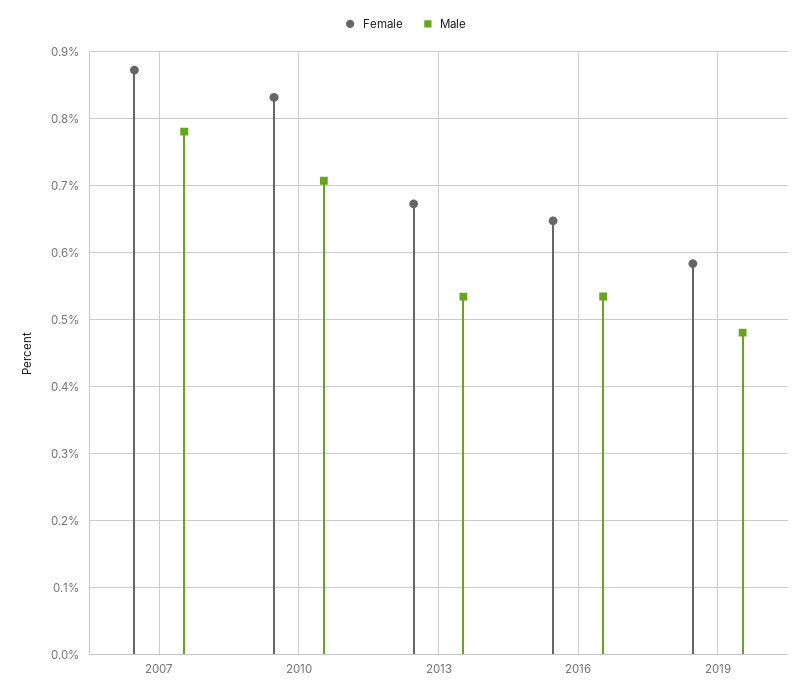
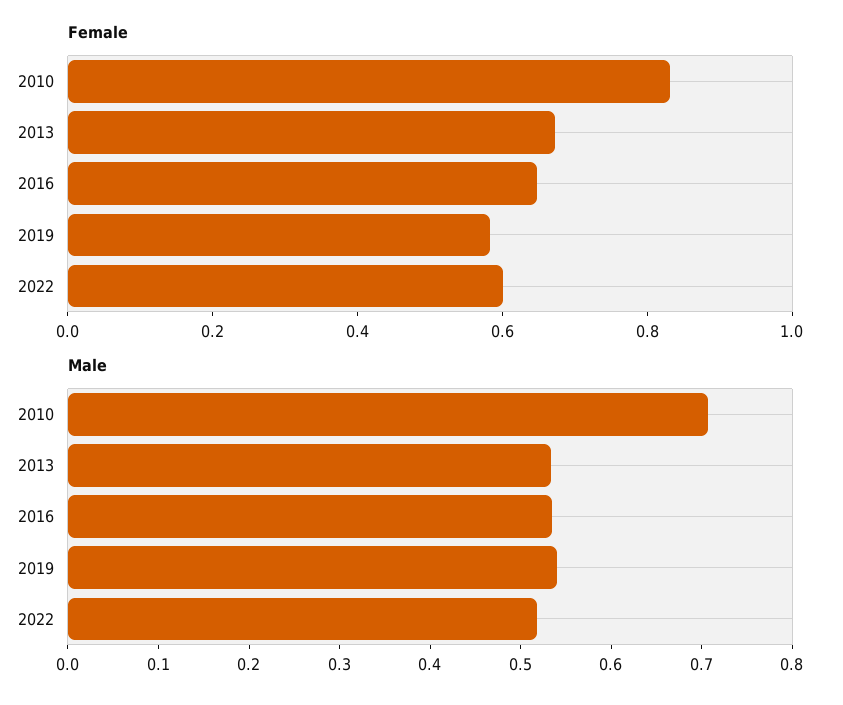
Female, 2007: 0.87 -> none
Male, 2007: 0.78 -> none
Male, 2019: 0.48 -> 0.54
Female, 2022: none -> 0.6
Male, 2022: none -> 0.52

